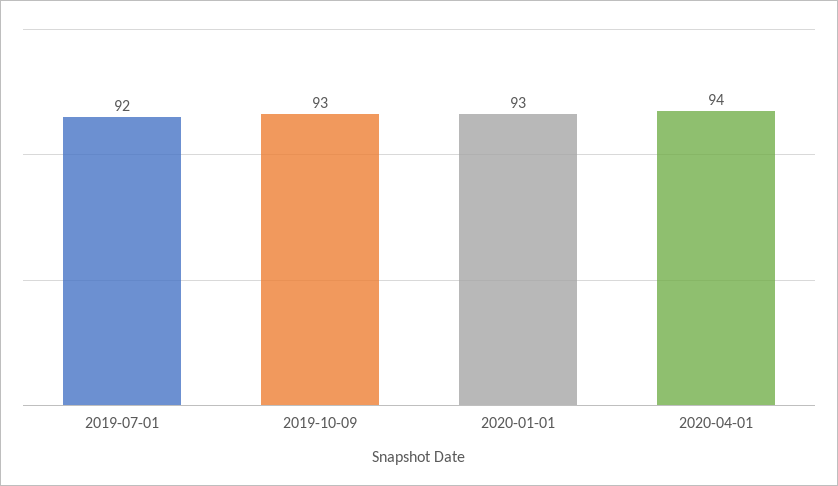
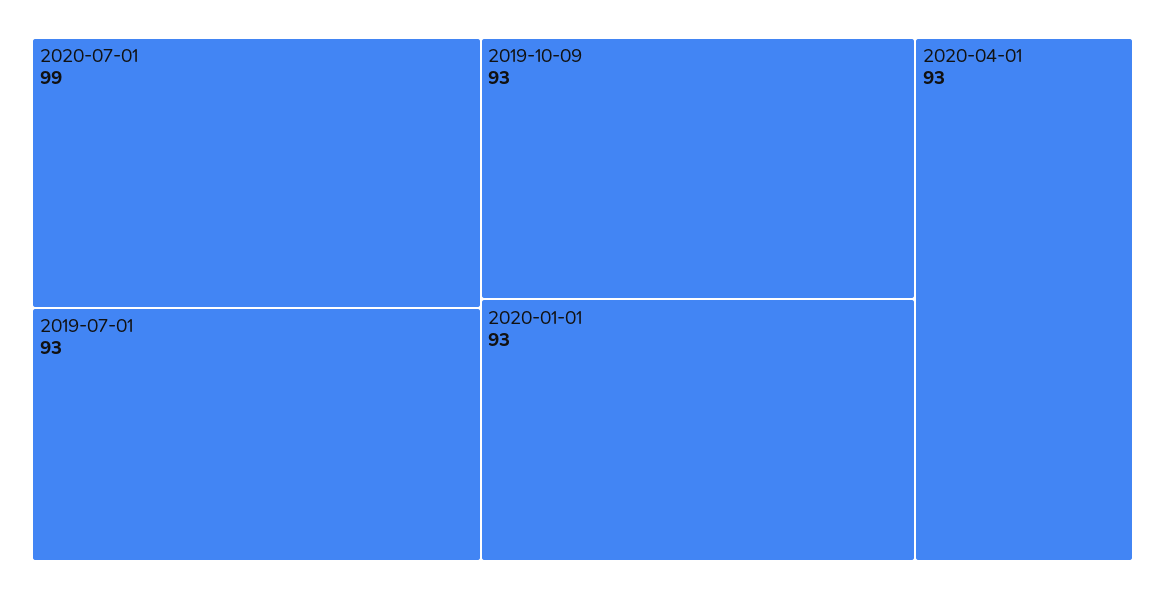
2019-07-01: 92 -> 93
2020-04-01: 94 -> 93
2020-07-01: none -> 99

